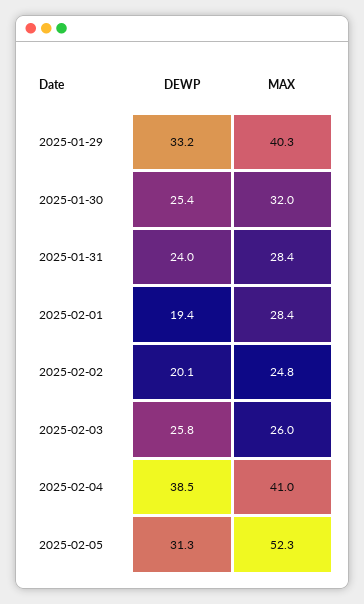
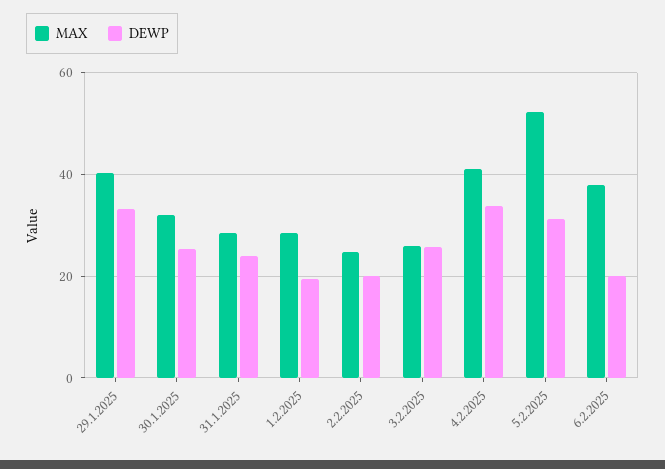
DEWP, 2025-02-04: 38.5 -> 34
MAX, 6.2.2025: none -> 38
DEWP, 6.2.2025: none -> 20

